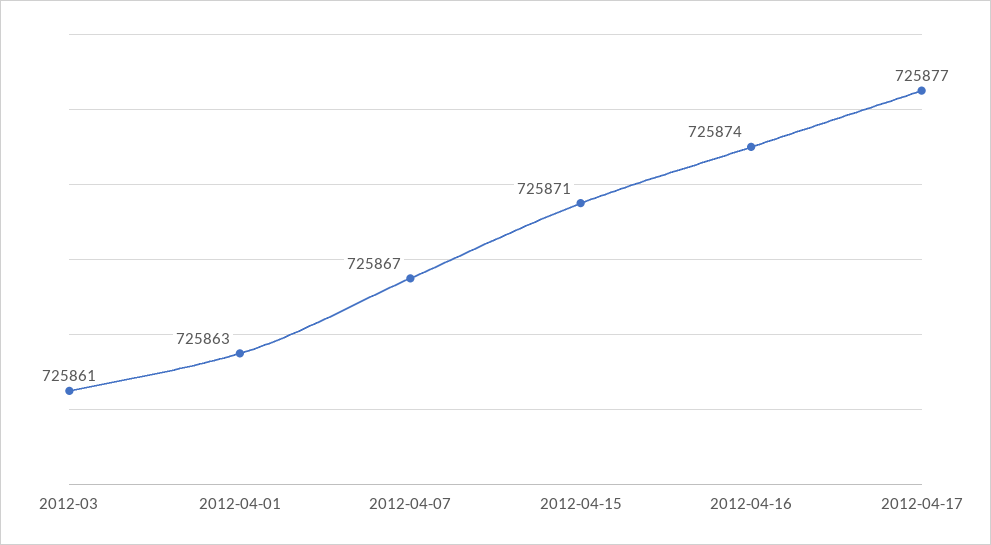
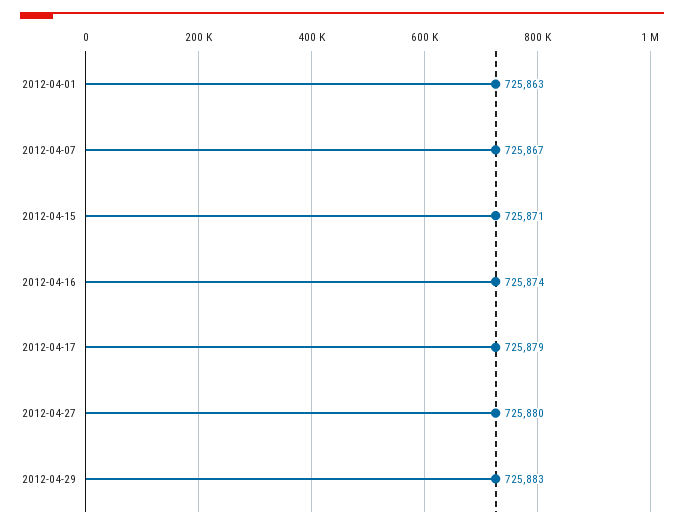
2012-03: 725861 -> none
2012-04-17: 725877 -> 725879
2012-04-27: none -> 725880
2012-04-29: none -> 725883

